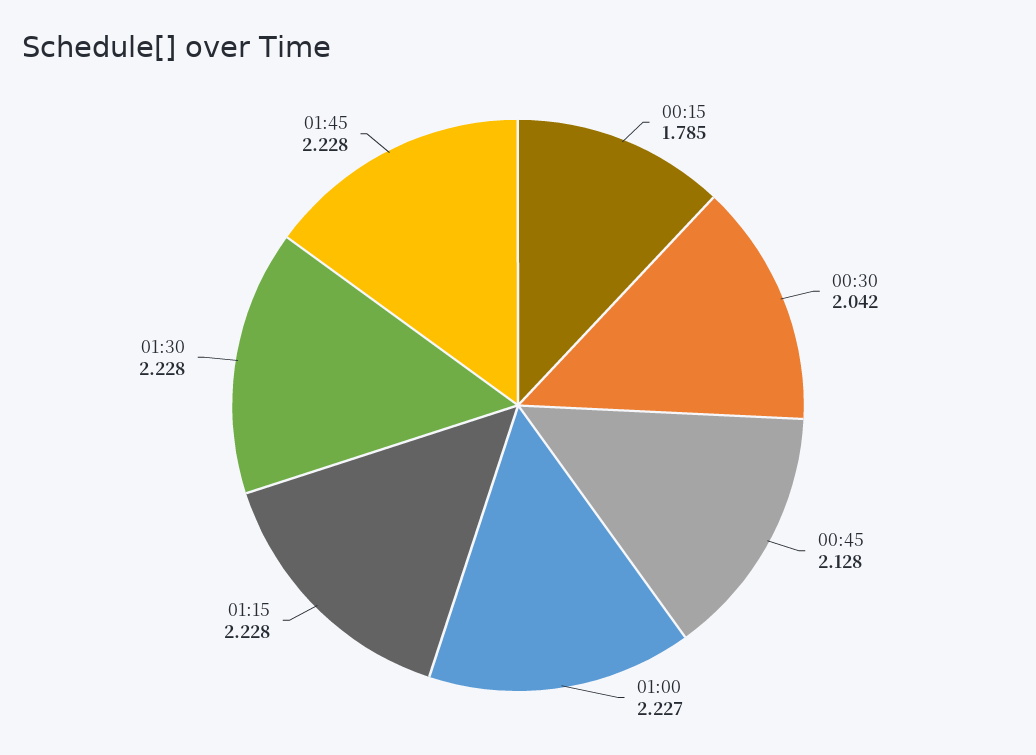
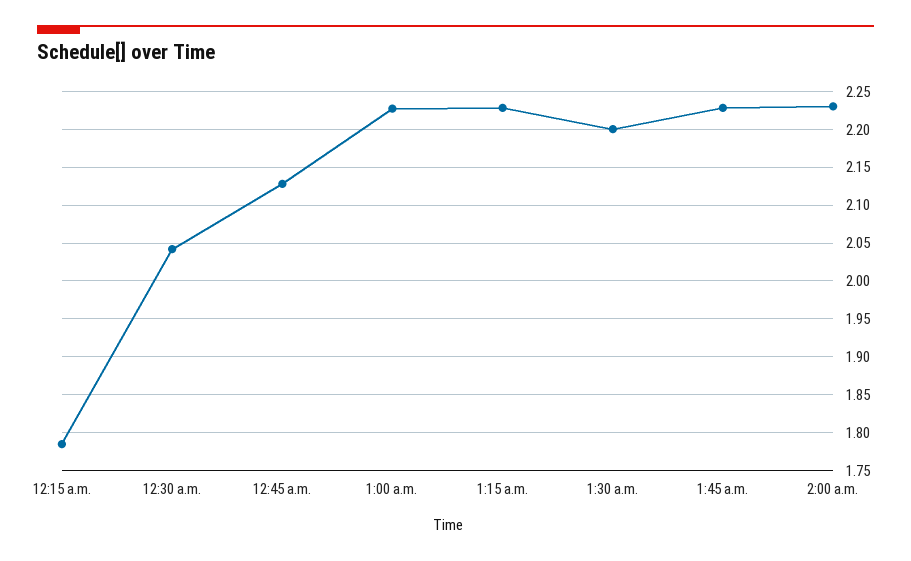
01:30: 2.228 -> 2.2
2:00 a.m.: none -> 2.23

